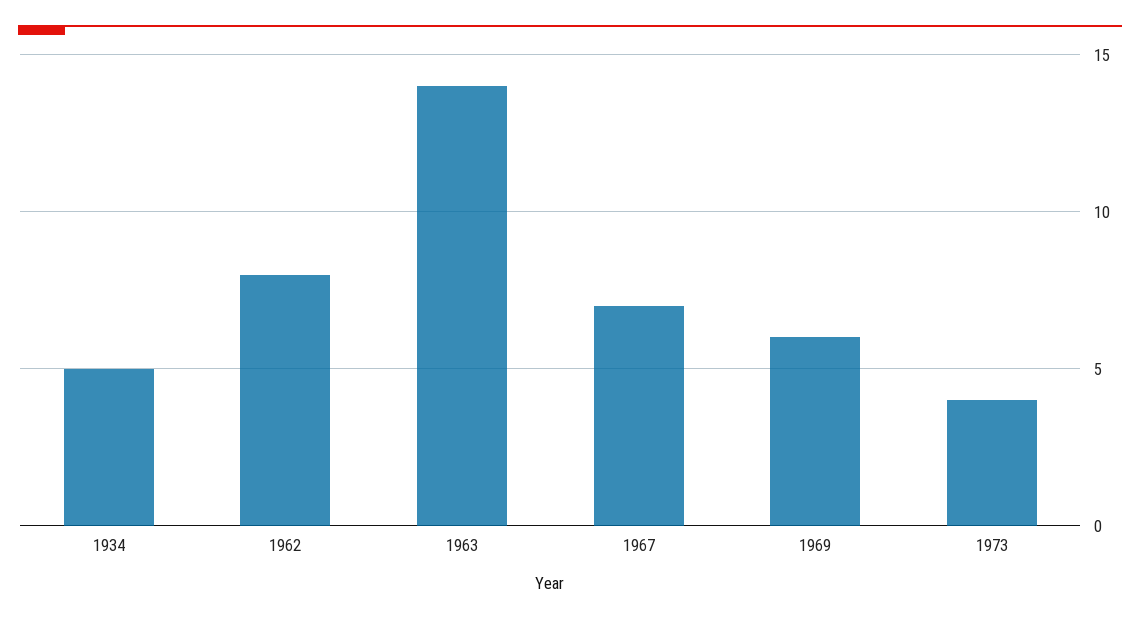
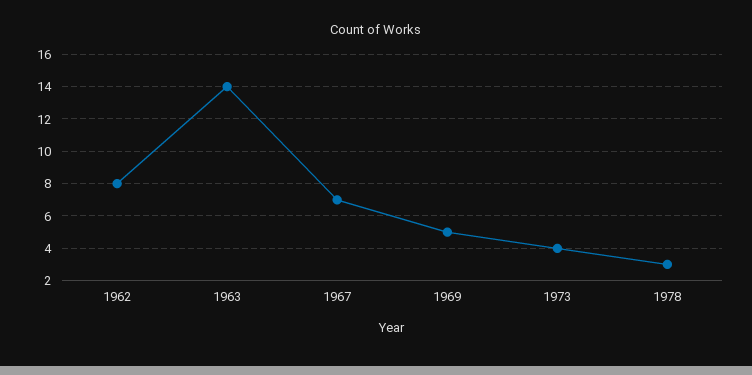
1934: 5 -> none
1969: 6 -> 5
1978: none -> 3

